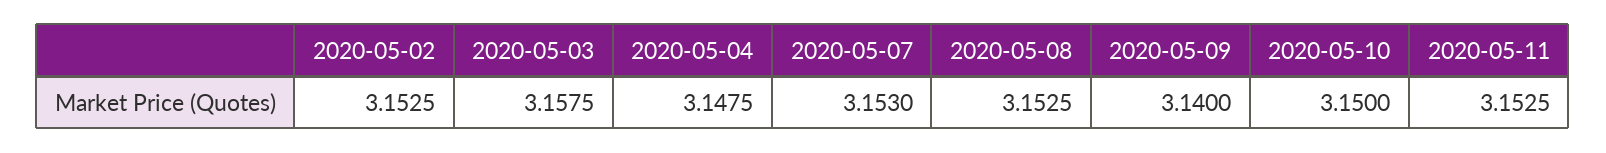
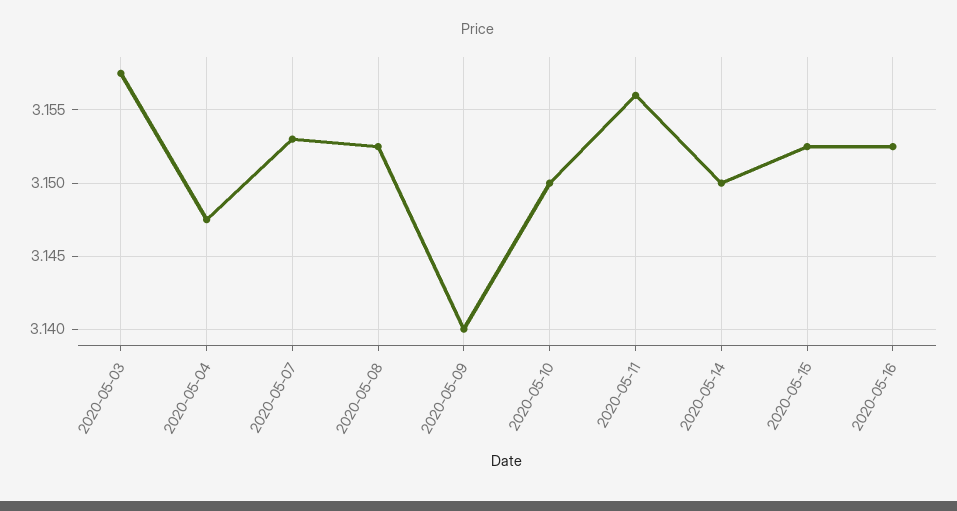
2020-05-02: 3.1525 -> none
2020-05-11: 3.1525 -> 3.156
2020-05-14: none -> 3.15
2020-05-15: none -> 3.1525
2020-05-16: none -> 3.1525

